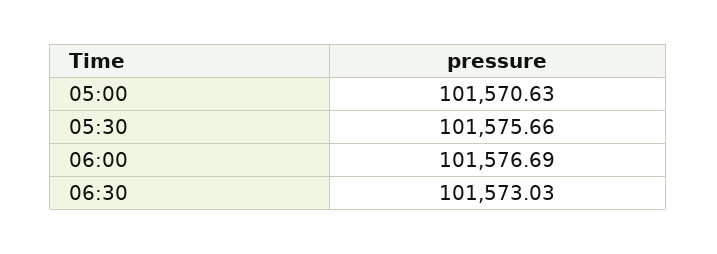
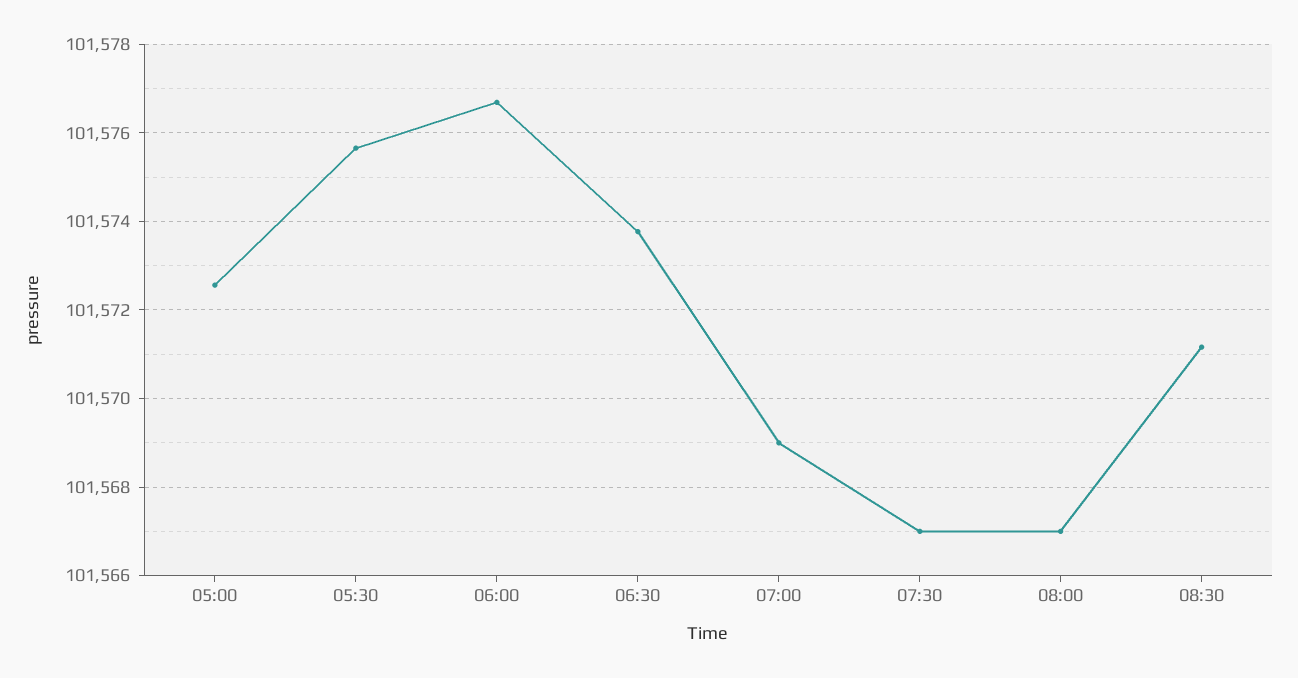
05:00: 101570.63 -> 101572.6
06:30: 101573.03 -> 101573.8
07:00: none -> 101569
07:30: none -> 101567
08:00: none -> 101567
08:30: none -> 101571.2

